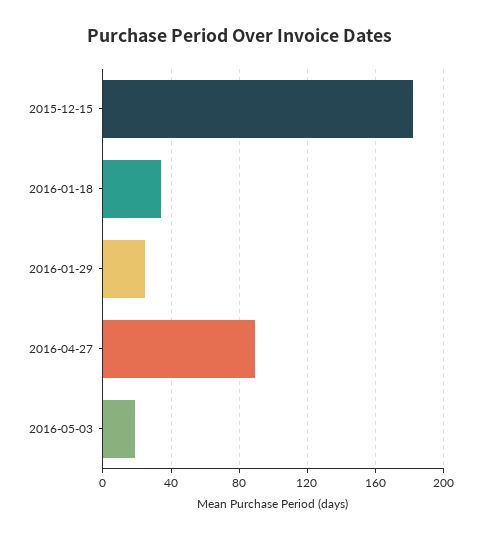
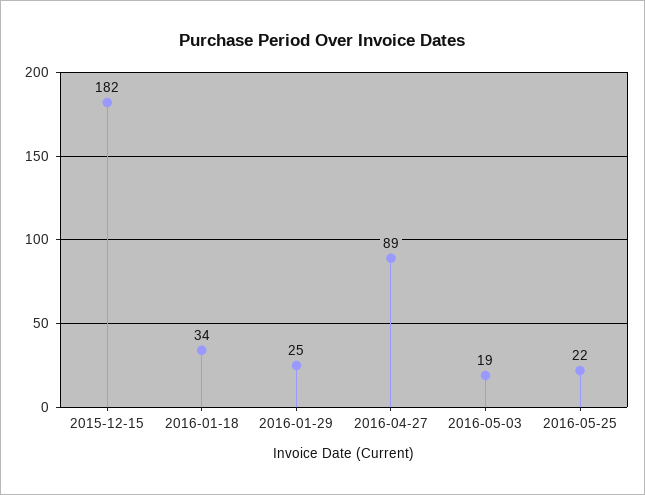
2016-05-25: none -> 22

